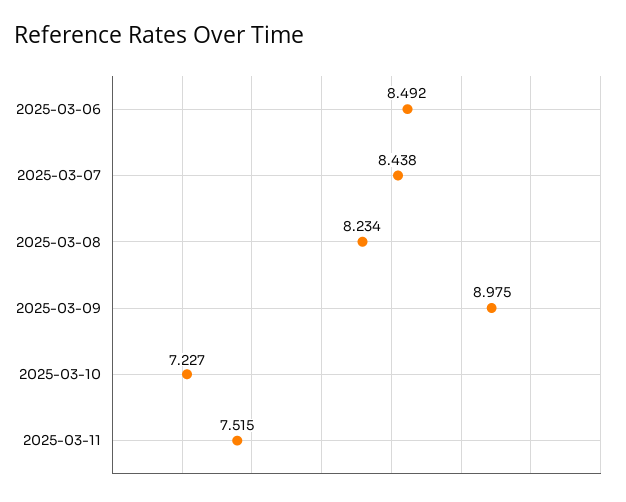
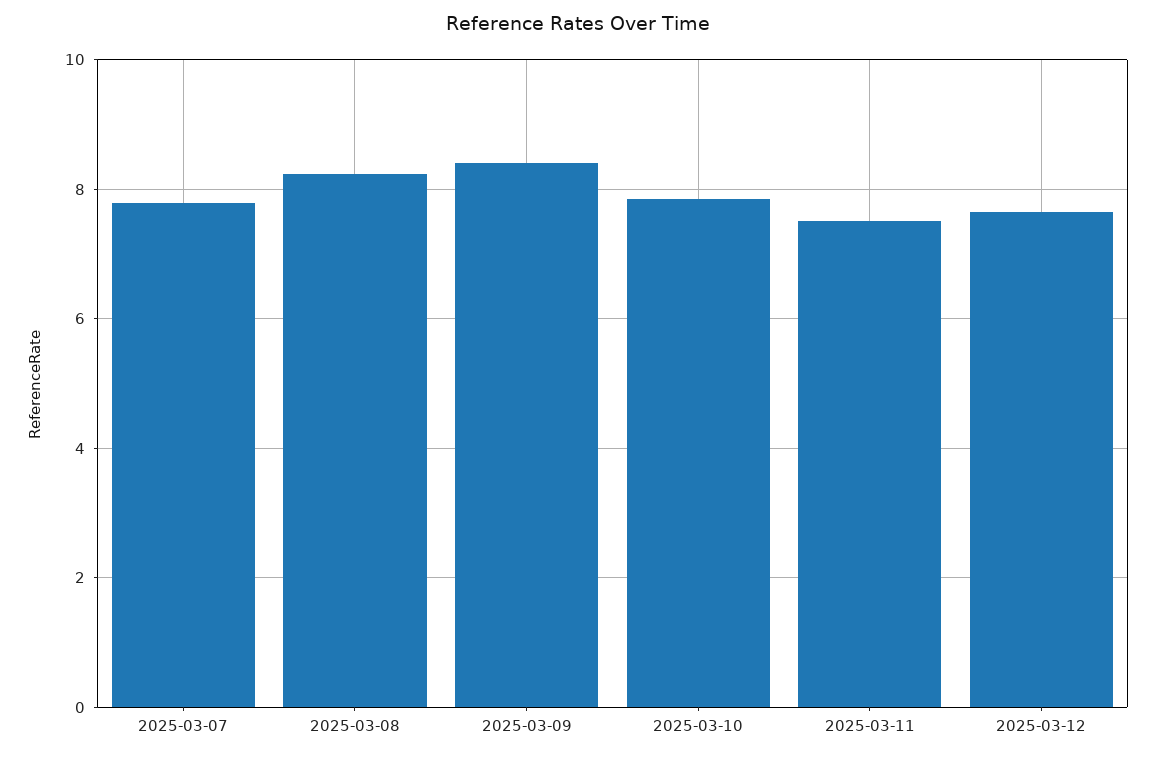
2025-03-06: 8.492 -> none
2025-03-07: 8.438 -> 7.8
2025-03-09: 8.975 -> 8.4
2025-03-10: 7.227 -> 7.8
2025-03-12: none -> 7.6

